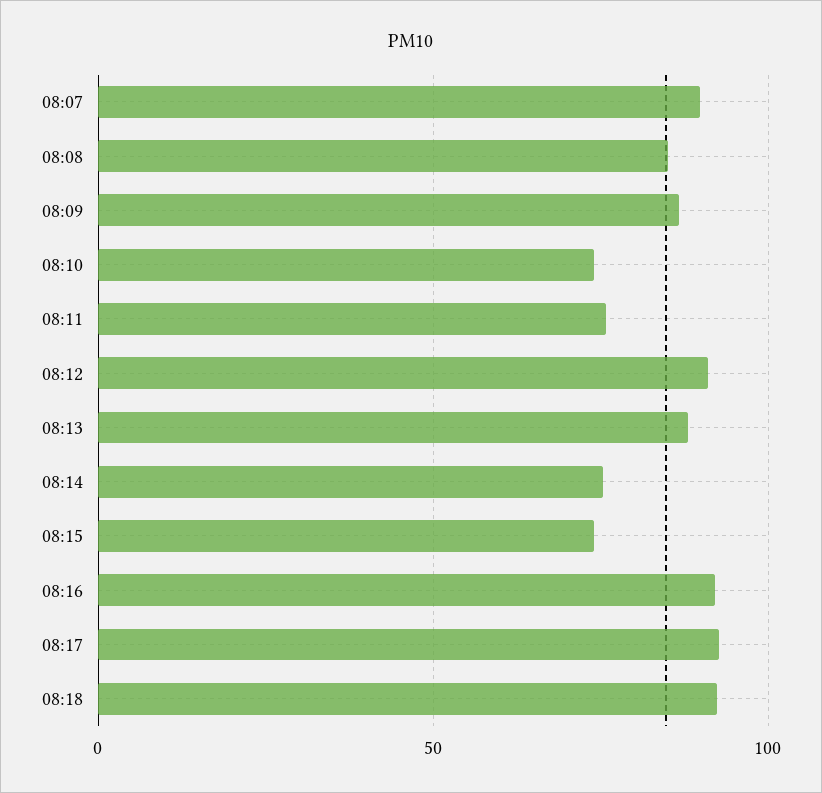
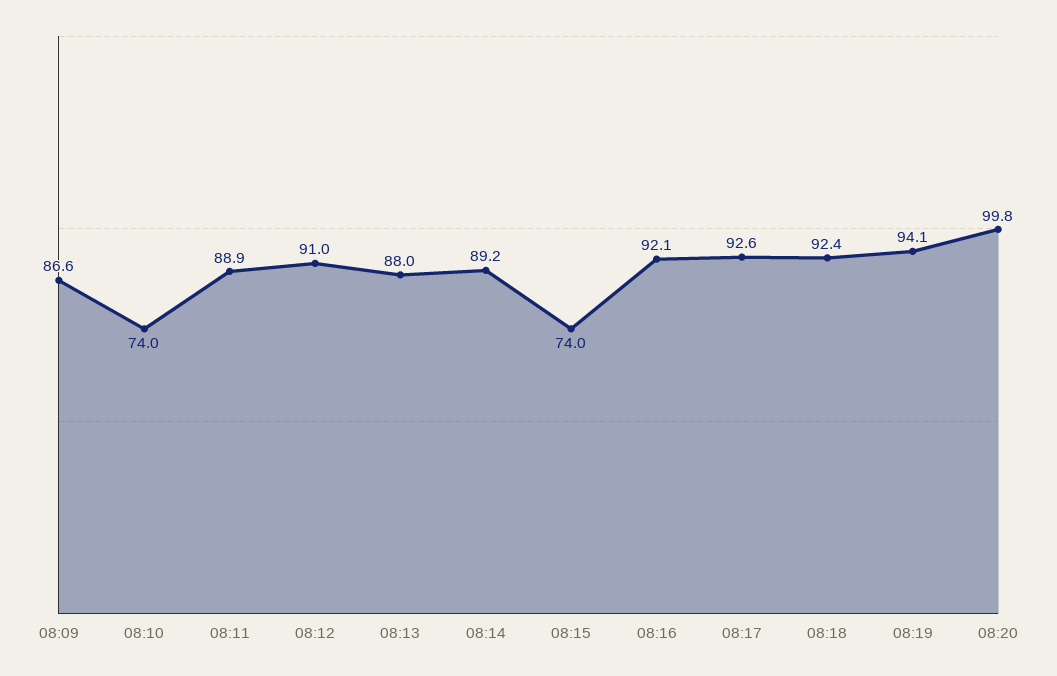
08:07: 90 -> none
08:08: 85 -> none
08:11: 75 -> 88.9
08:14: 75 -> 89.2
08:19: none -> 94.1
08:20: none -> 99.8

